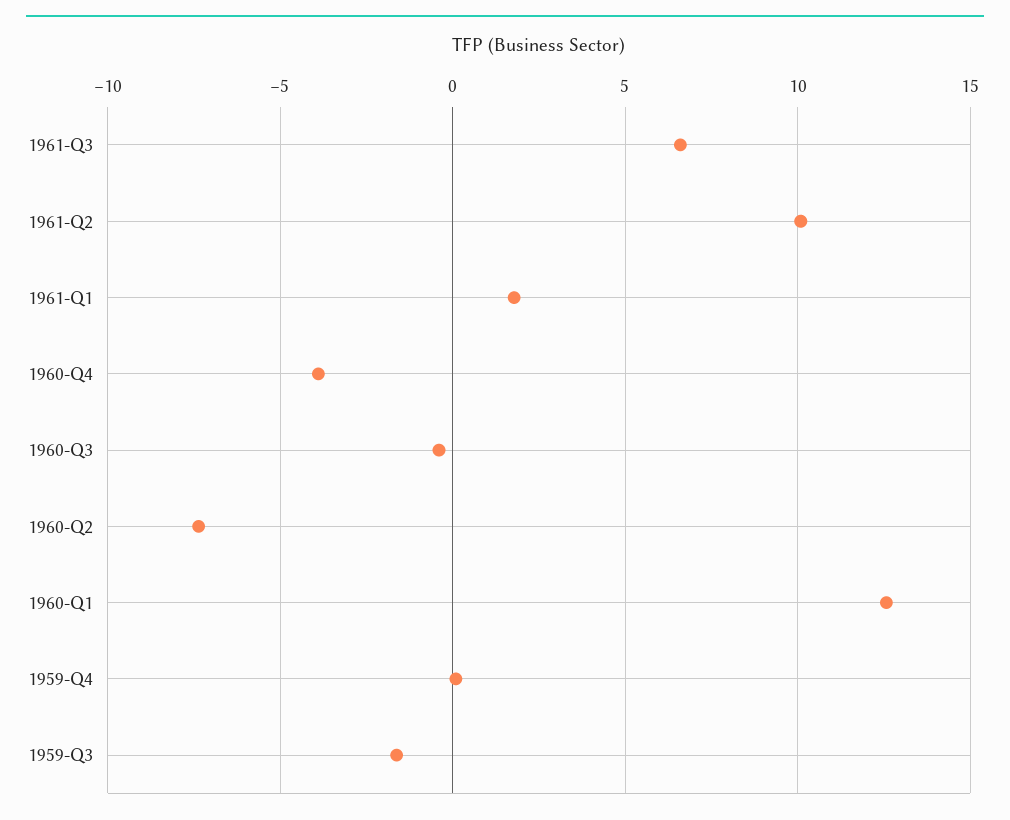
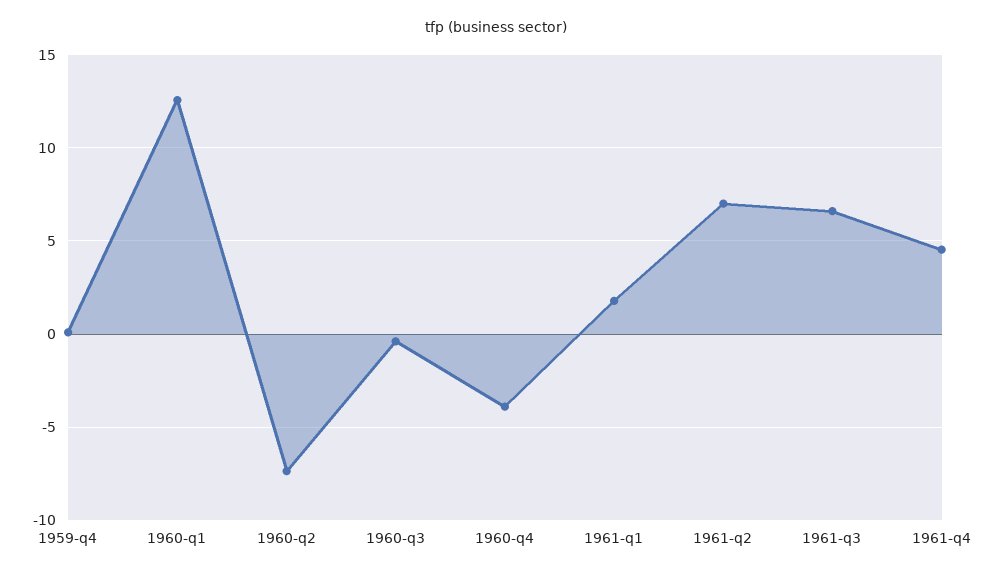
1961-Q2: 10 -> 7
1959-Q3: -1.5 -> none
1961-q4: none -> 4.5

